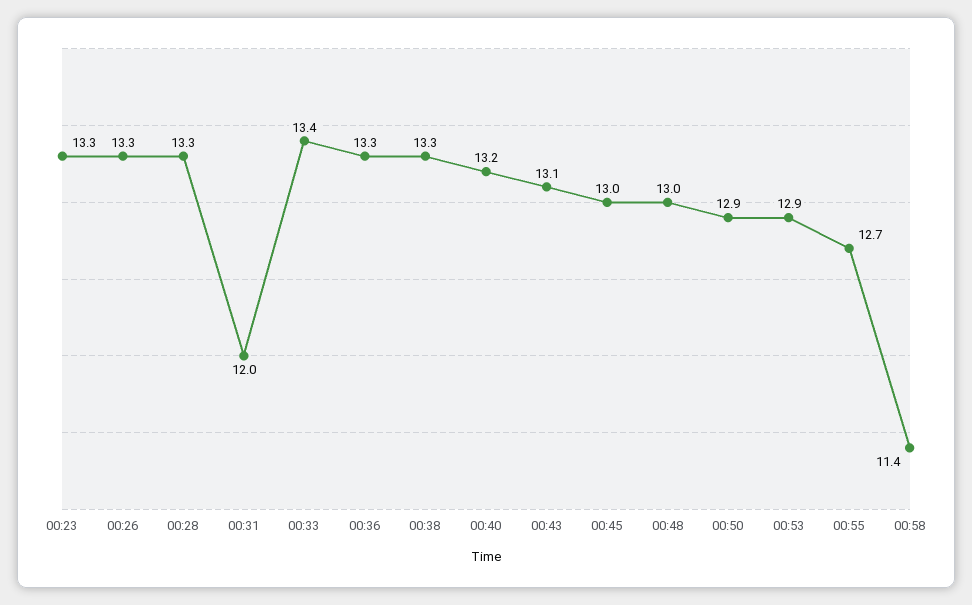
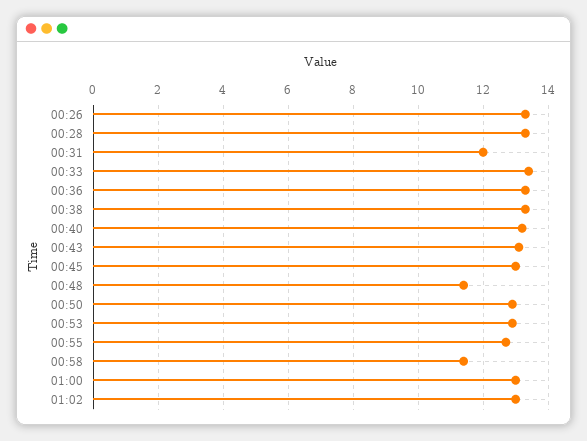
00:23: 13.3 -> none
00:48: 13 -> 11.5
01:00: none -> 13
01:02: none -> 13

